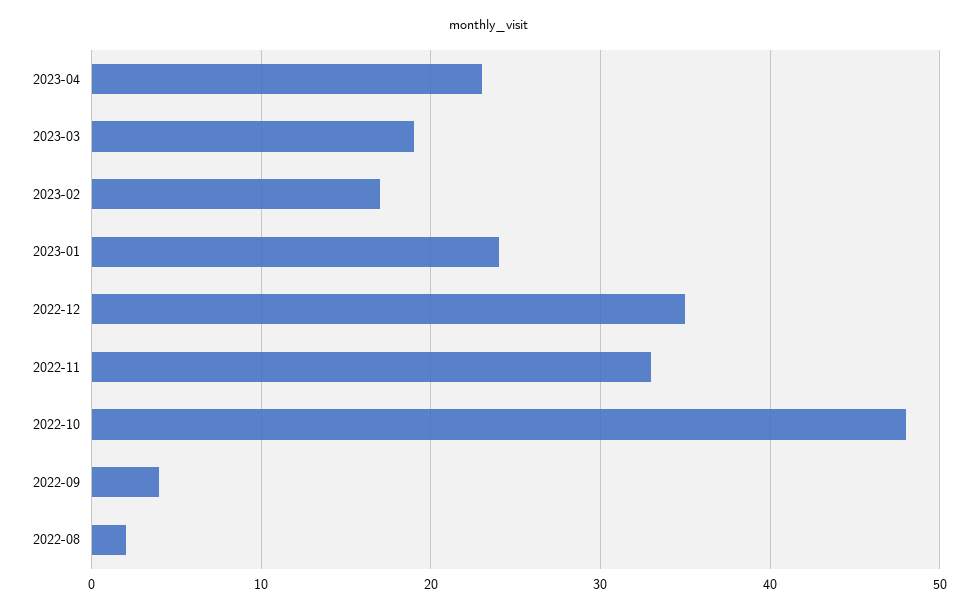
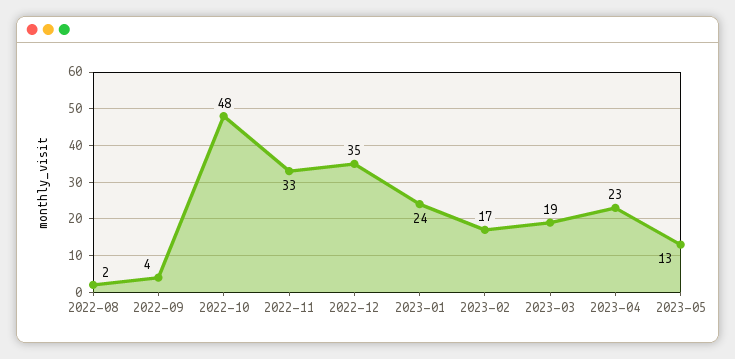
2023-05: none -> 13

